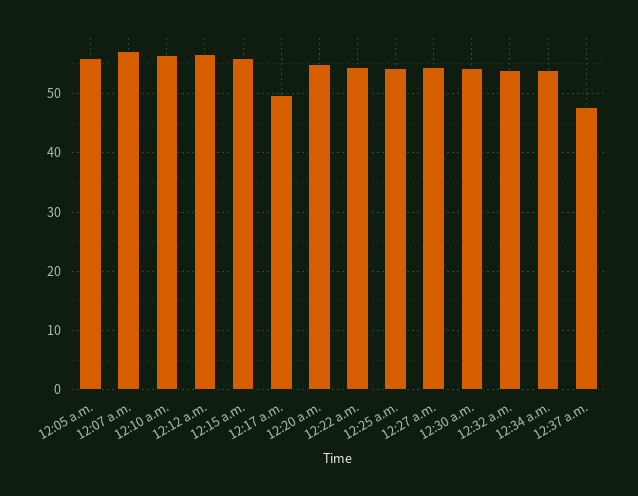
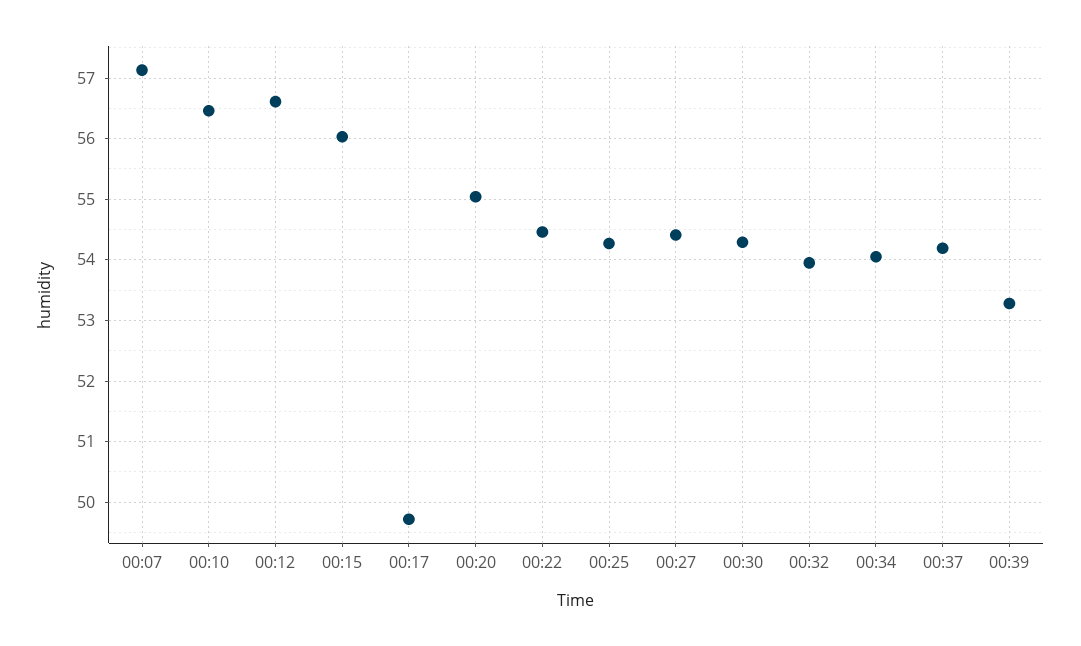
12:05 a.m.: 56 -> none
12:37 a.m.: 48 -> 54.2
00:39: none -> 53.3

